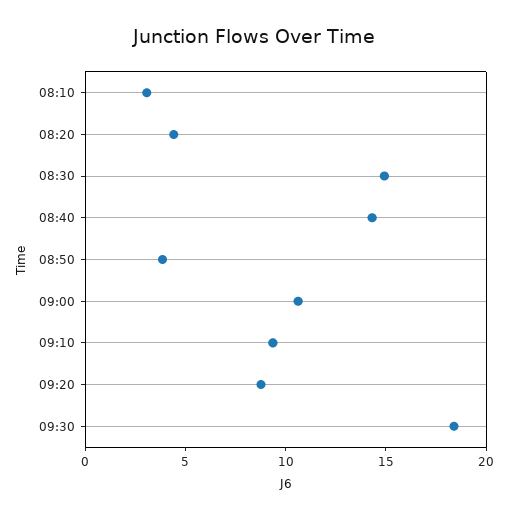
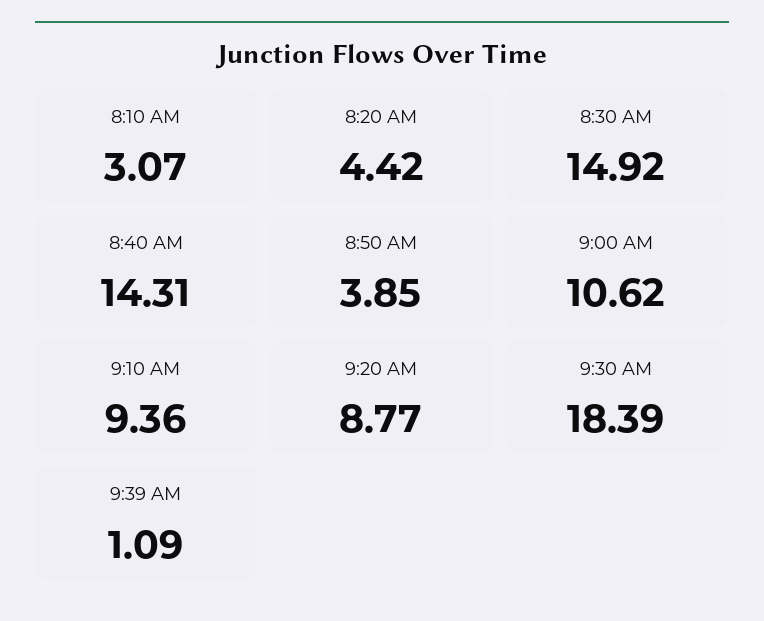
9:39 AM: none -> 1.09

